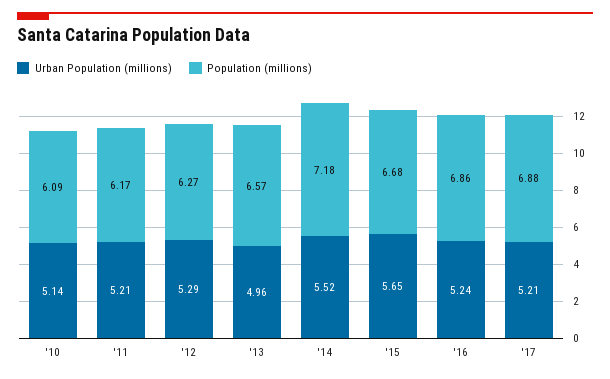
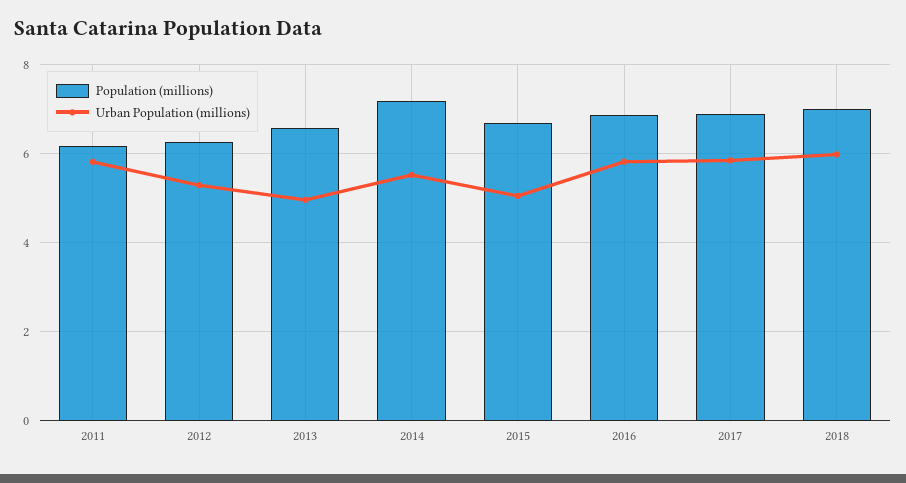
Urban Population (millions), '10: 5.14 -> none
Population (millions), '10: 6.09 -> none
Urban Population (millions), '11: 5.21 -> 5.8
Urban Population (millions), '15: 5.65 -> 5
Urban Population (millions), '16: 5.24 -> 5.8
Urban Population (millions), '17: 5.21 -> 5.8
Population (millions), 2018: none -> 7
Urban Population (millions), 2018: none -> 6

